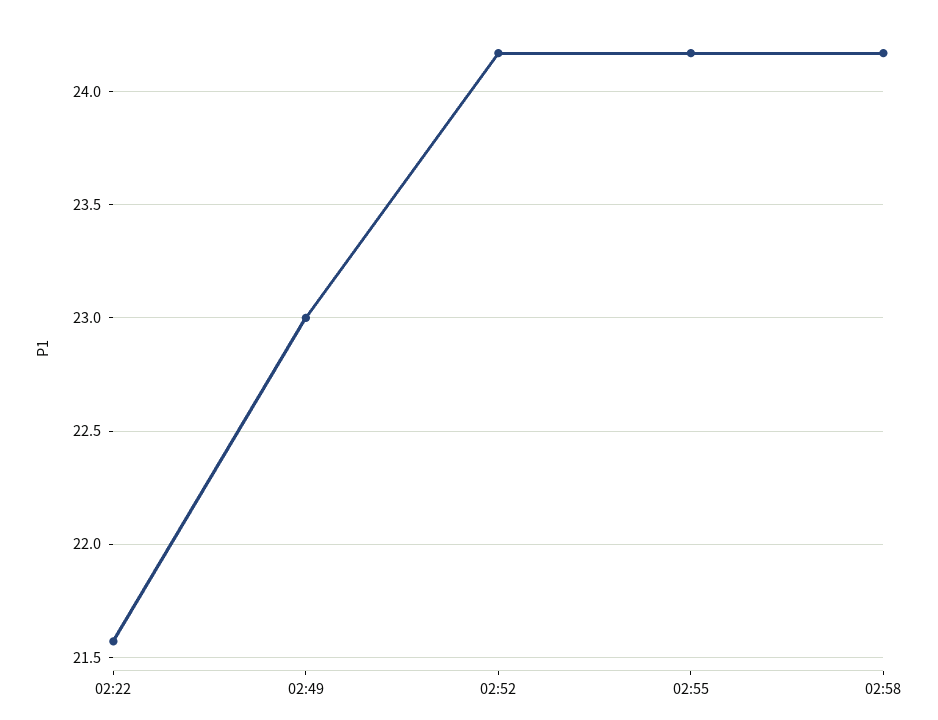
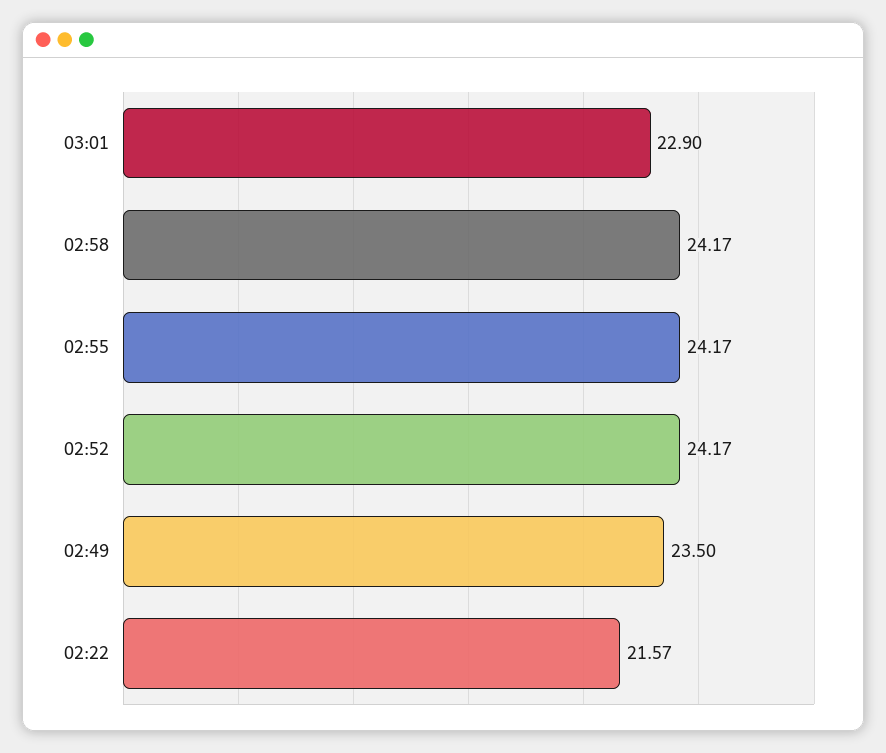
02:49: 23 -> 23.5
03:01: none -> 22.9

